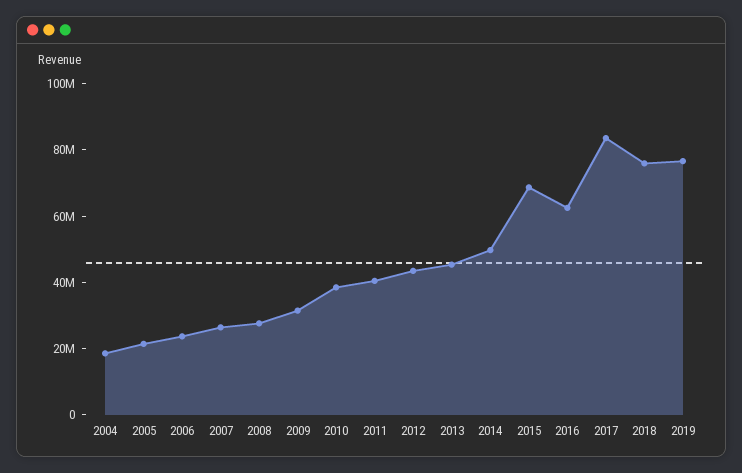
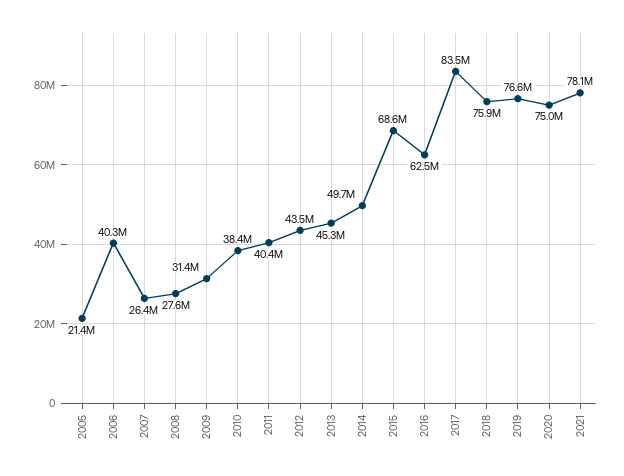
2004: 20000000 -> none
2006: 25000000 -> 40300000
2020: none -> 75000000
2021: none -> 78100000

